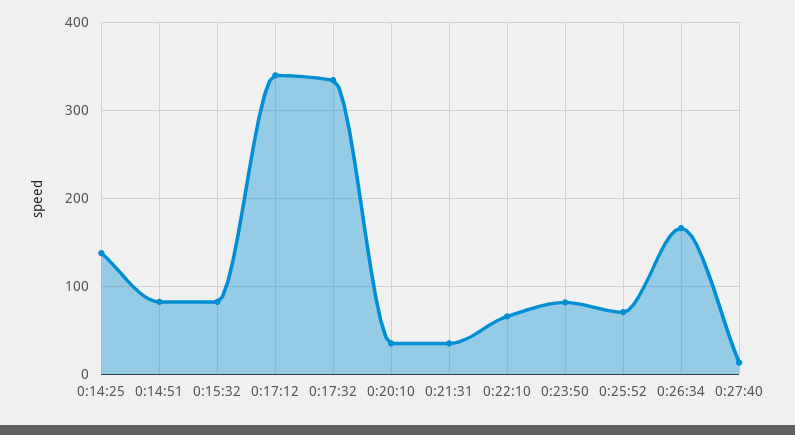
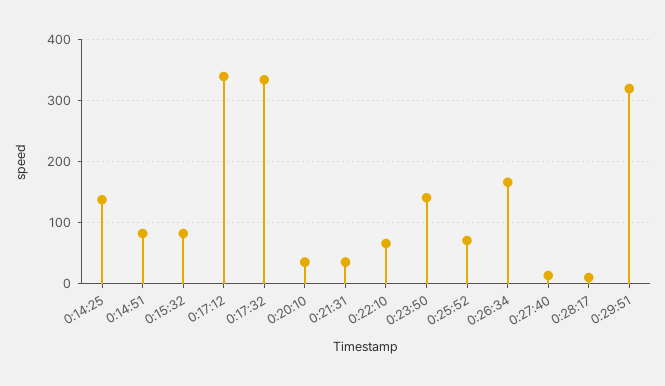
0:23:50: 80 -> 140
0:28:17: none -> 10
0:29:51: none -> 320

